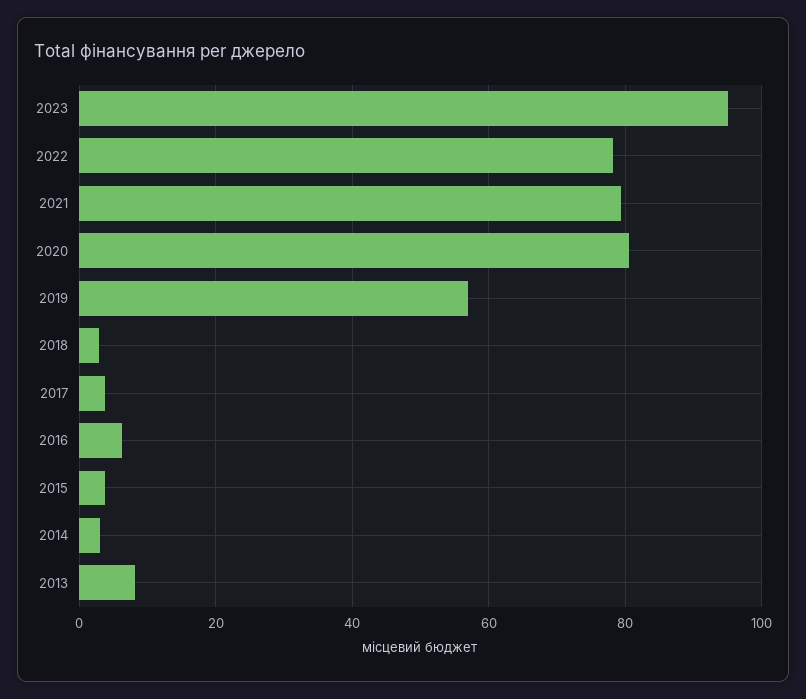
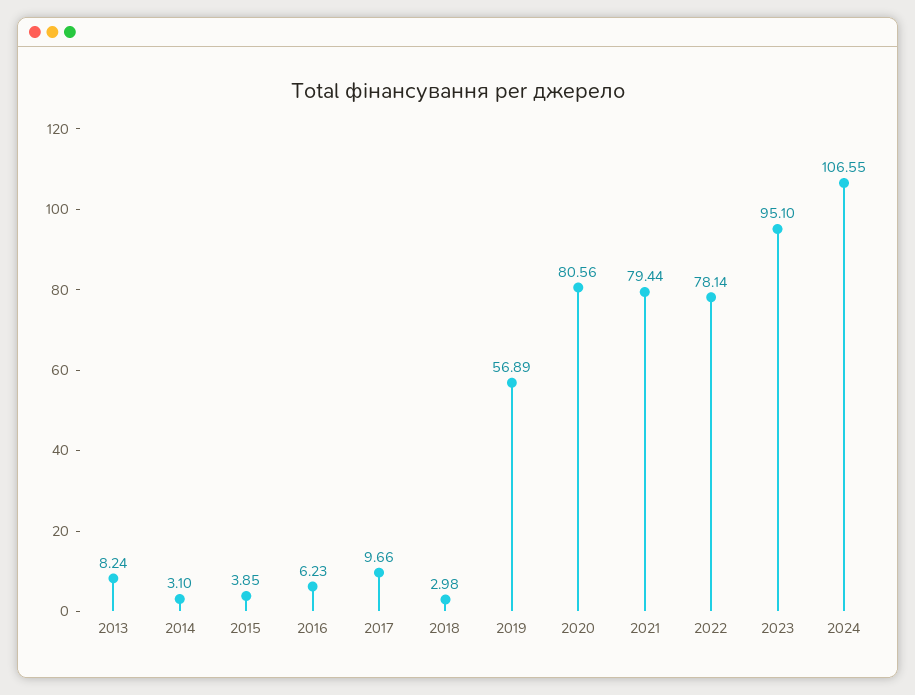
2017: 4 -> 9.66
2024: none -> 106.55

